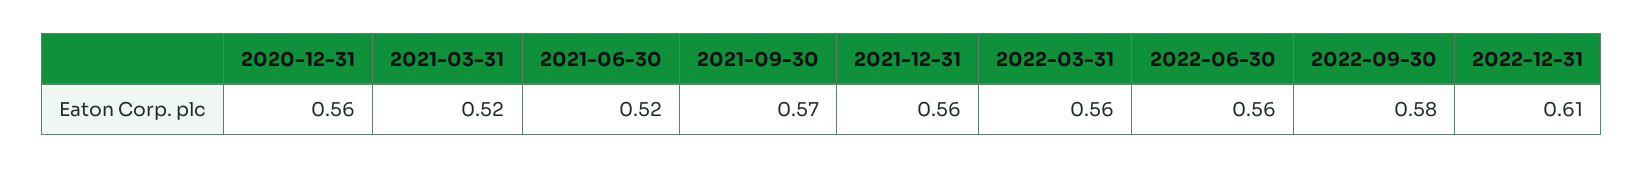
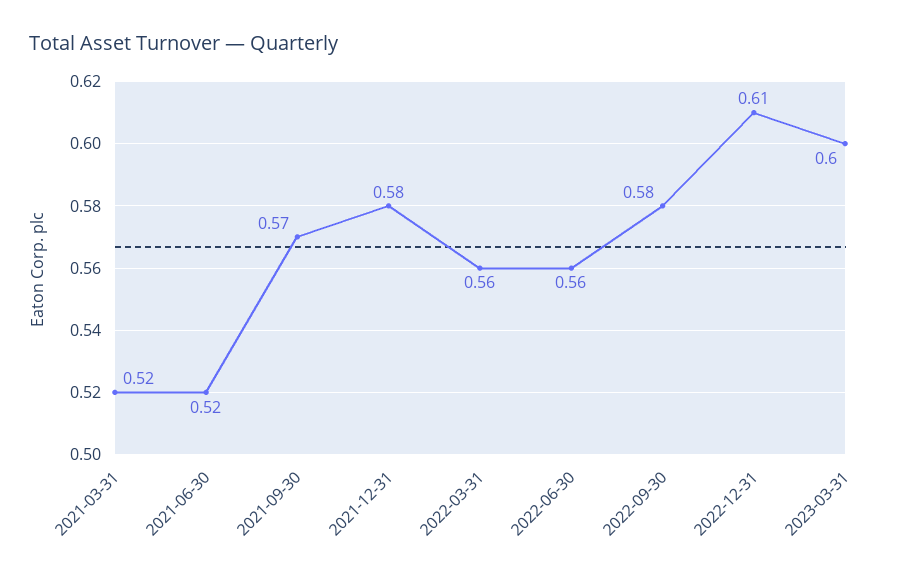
2020-12-31: 0.56 -> none
2021-12-31: 0.56 -> 0.58
2023-03-31: none -> 0.6

